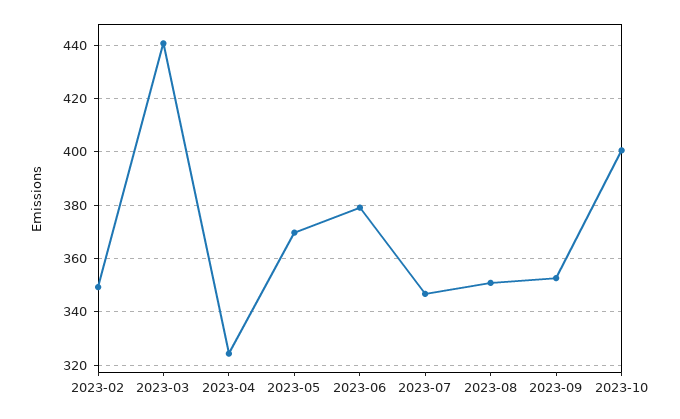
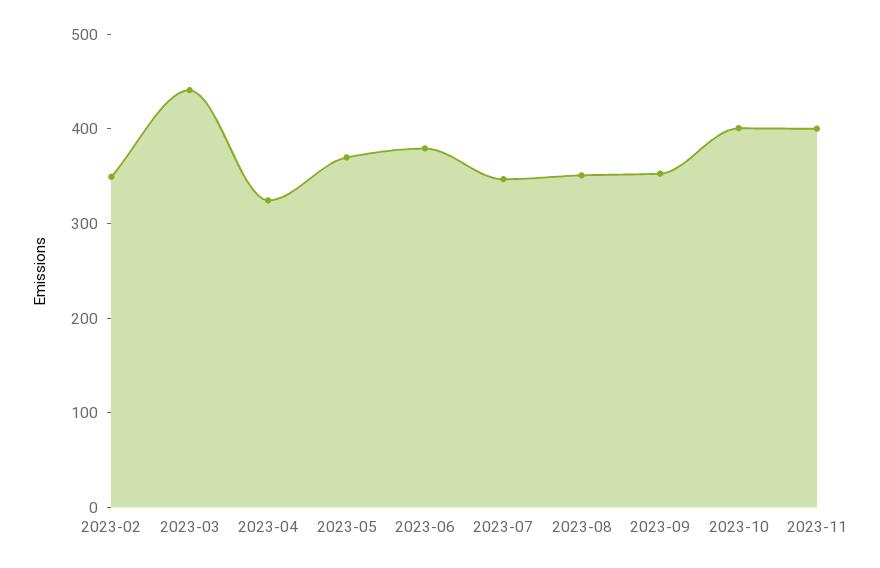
2023-11: none -> 400

